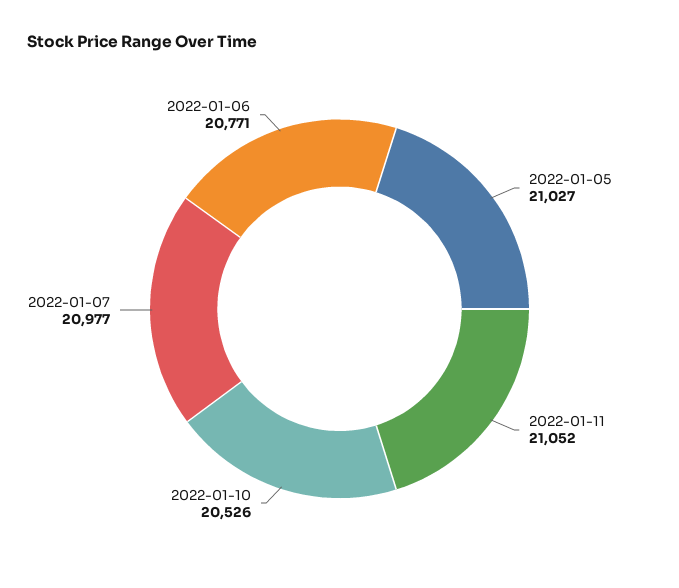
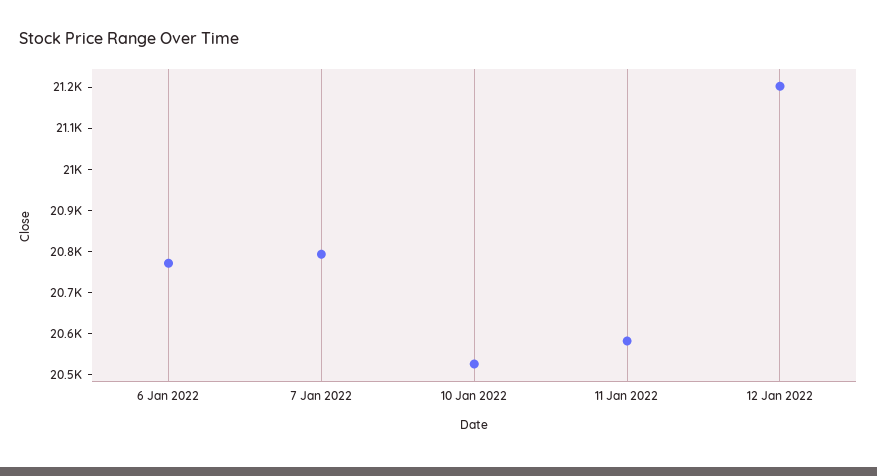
2022-01-05: 21027 -> none
2022-01-11: 21052 -> 20580
2022-01-07: 20977 -> 20800
12 Jan 2022: none -> 21200

